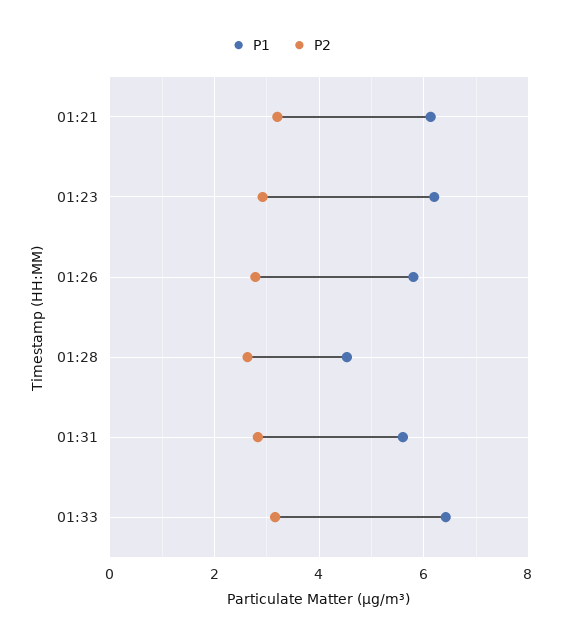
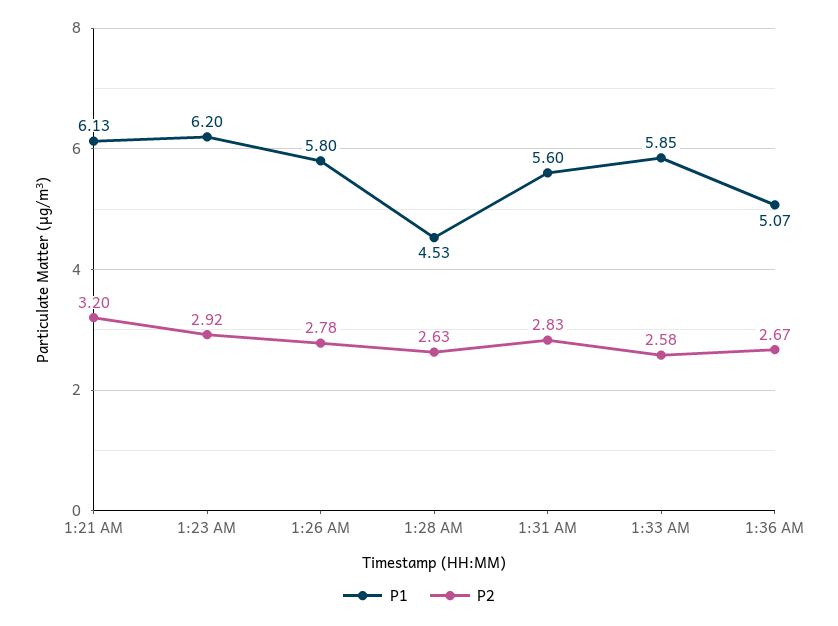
P1, 01:33: 6.4 -> 5.85
P2, 01:33: 3.2 -> 2.58
P1, 1:36 AM: none -> 5.07
P2, 1:36 AM: none -> 2.67

